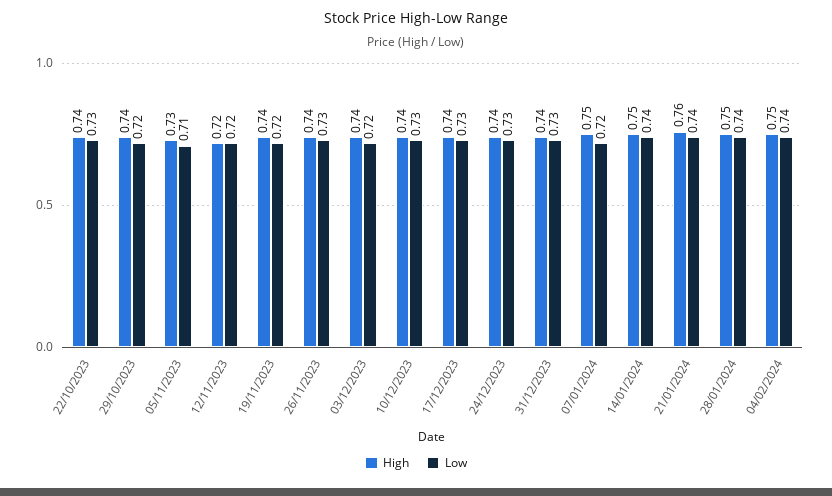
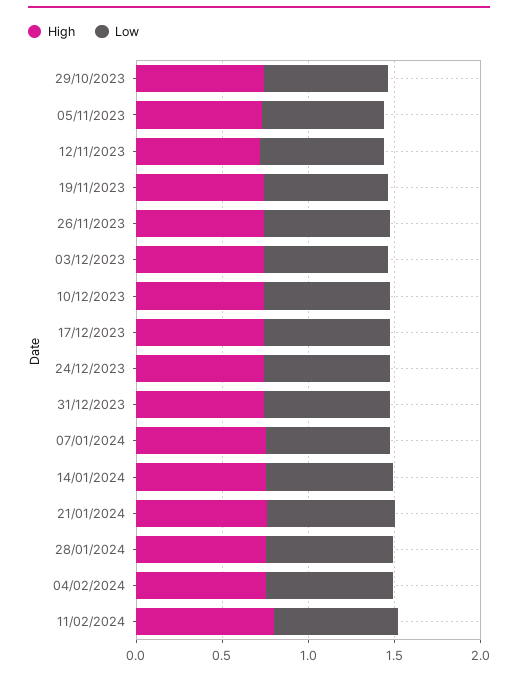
High, 22/10/2023: 0.74 -> none
Low, 22/10/2023: 0.73 -> none
High, 11/02/2024: none -> 0.8
Low, 11/02/2024: none -> 0.7

